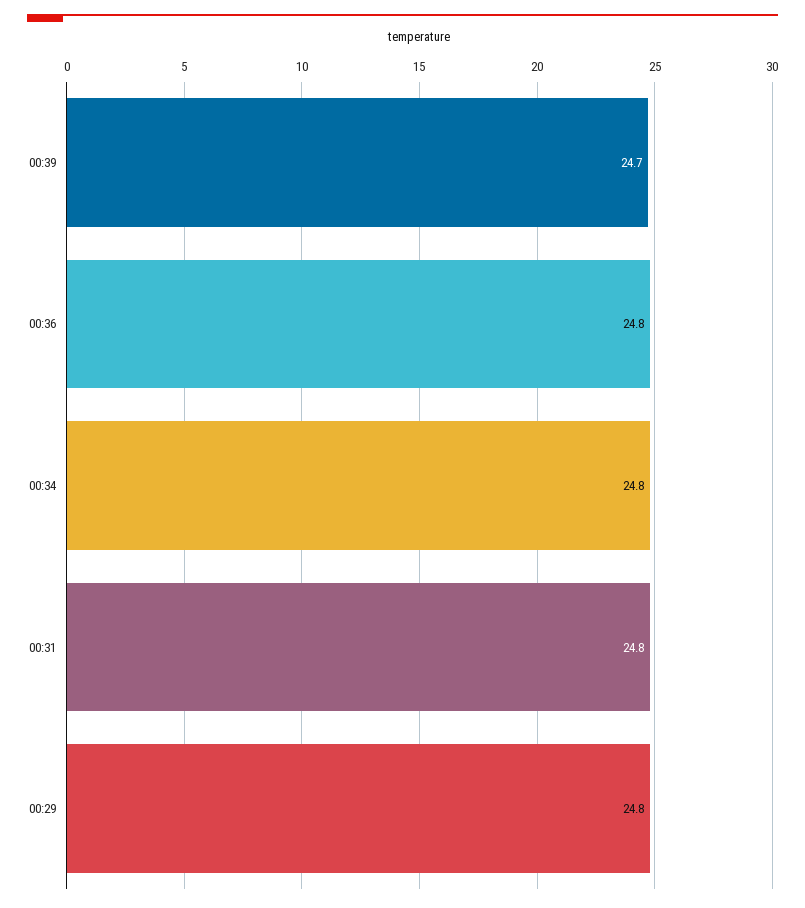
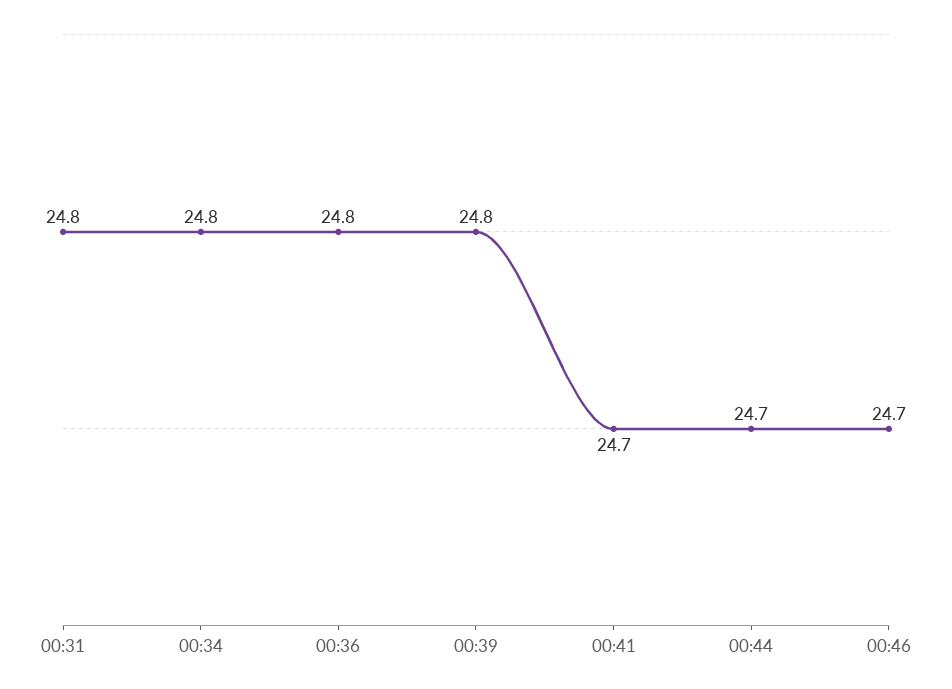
00:39: 24.7 -> 24.8
00:29: 24.8 -> none
00:41: none -> 24.7
00:44: none -> 24.7
00:46: none -> 24.7

